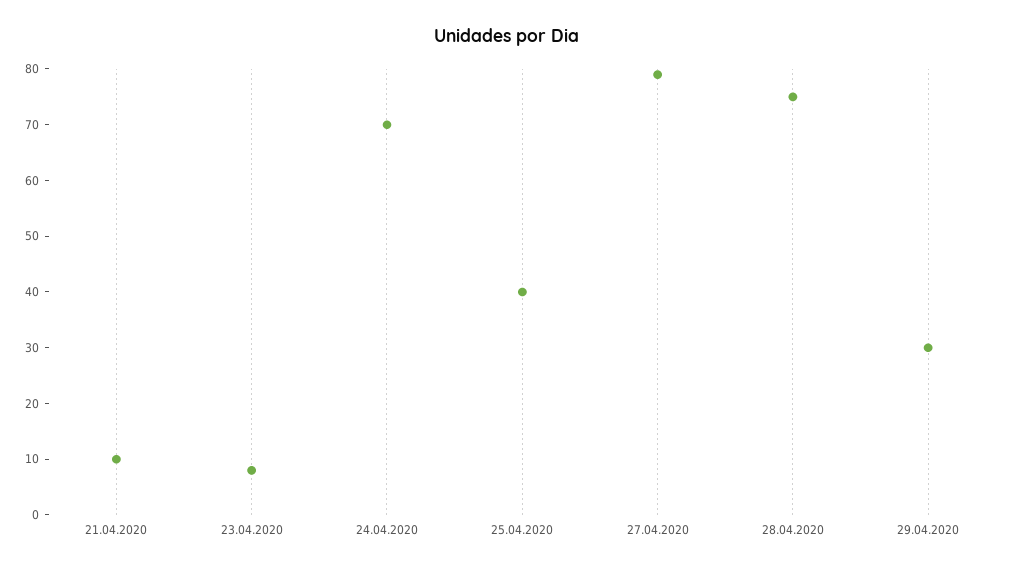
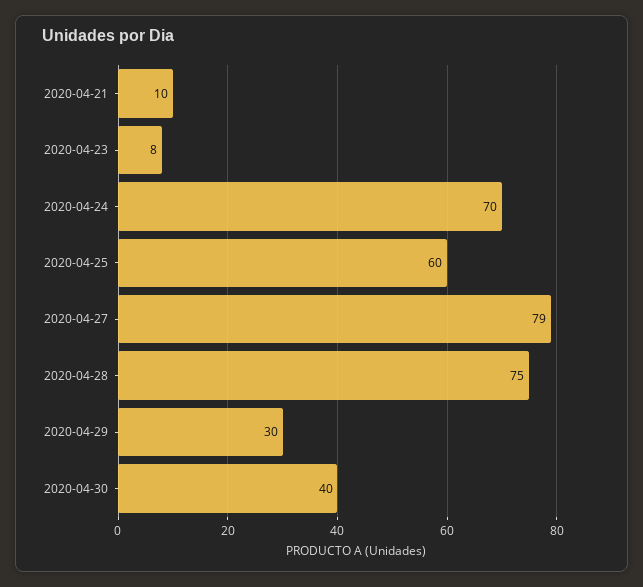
25.04.2020: 40 -> 60
2020-04-30: none -> 40

